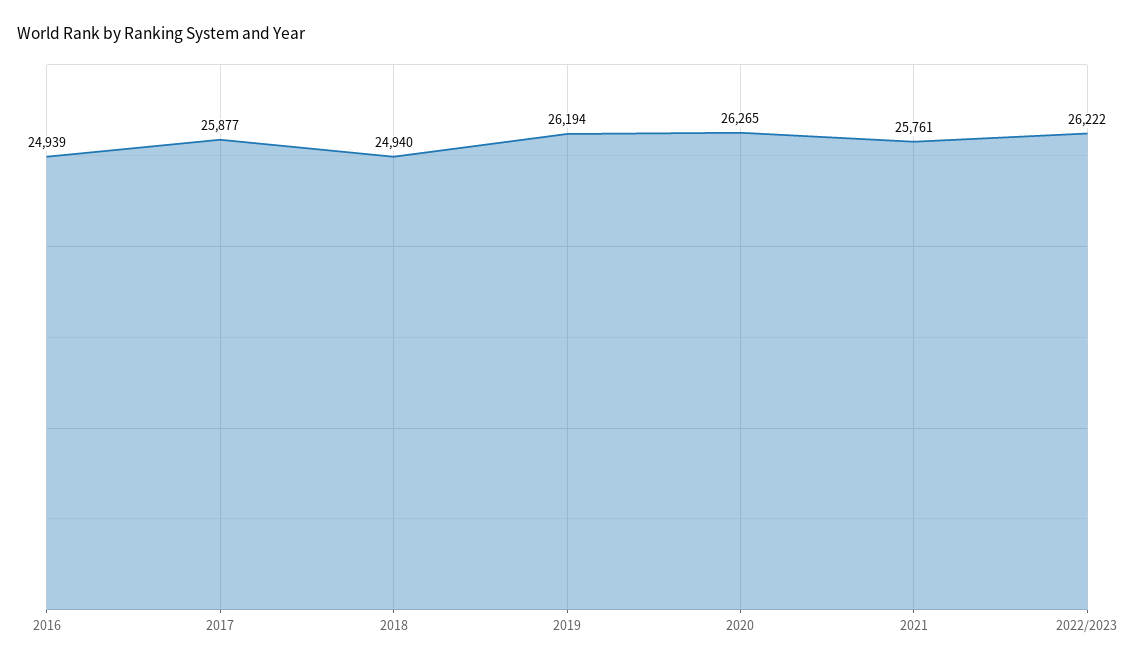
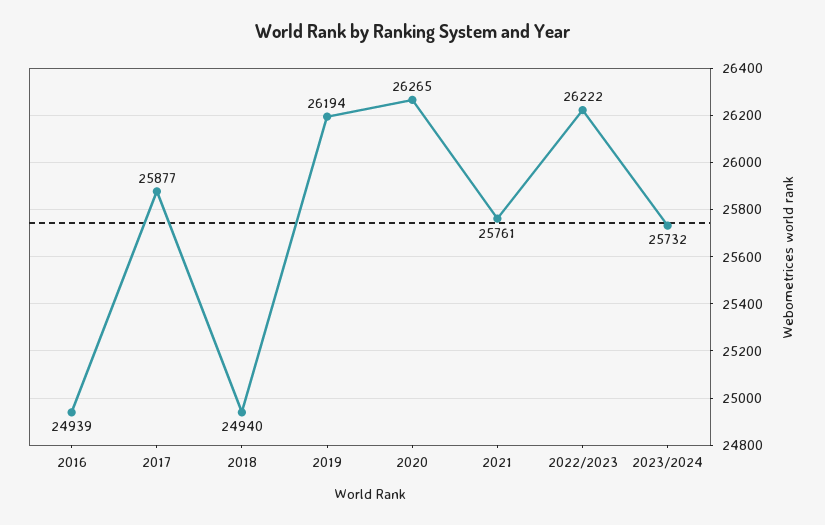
2023/2024: none -> 25732

